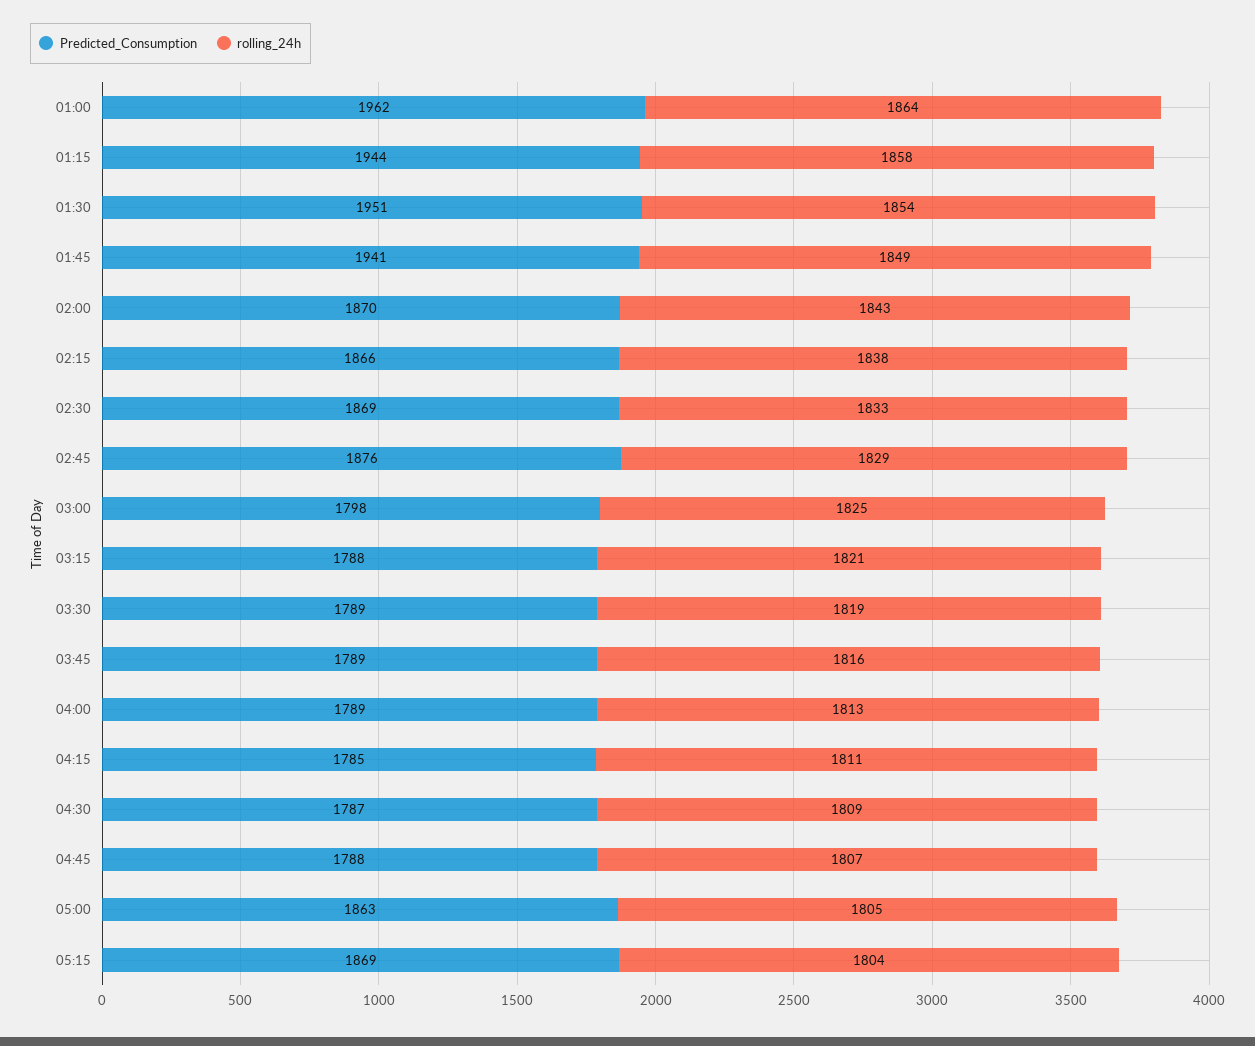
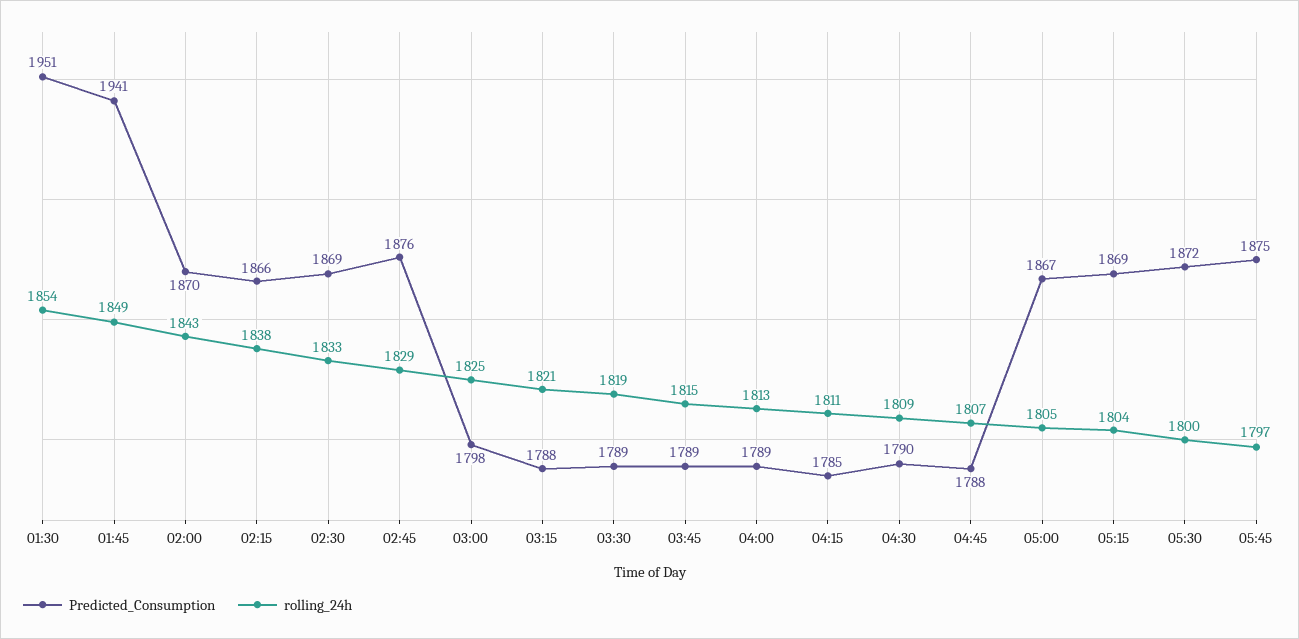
Predicted_Consumption, 01:00: 1962 -> none
rolling_24h, 01:00: 1864 -> none
Predicted_Consumption, 01:15: 1944 -> none
rolling_24h, 01:15: 1858 -> none
rolling_24h, 03:45: 1816 -> 1815
Predicted_Consumption, 04:30: 1787 -> 1790
Predicted_Consumption, 05:00: 1863 -> 1867
Predicted_Consumption, 05:30: none -> 1872
rolling_24h, 05:30: none -> 1800
Predicted_Consumption, 05:45: none -> 1875
rolling_24h, 05:45: none -> 1797

